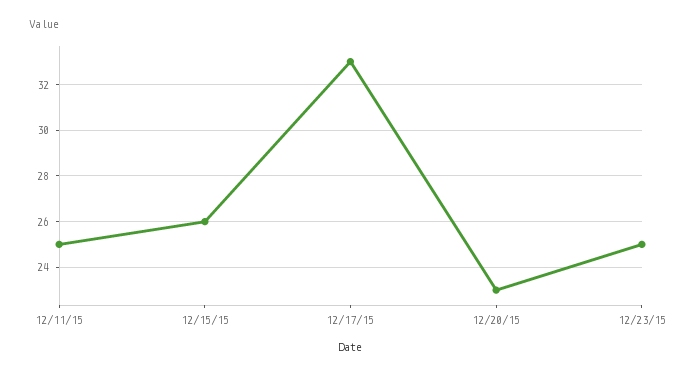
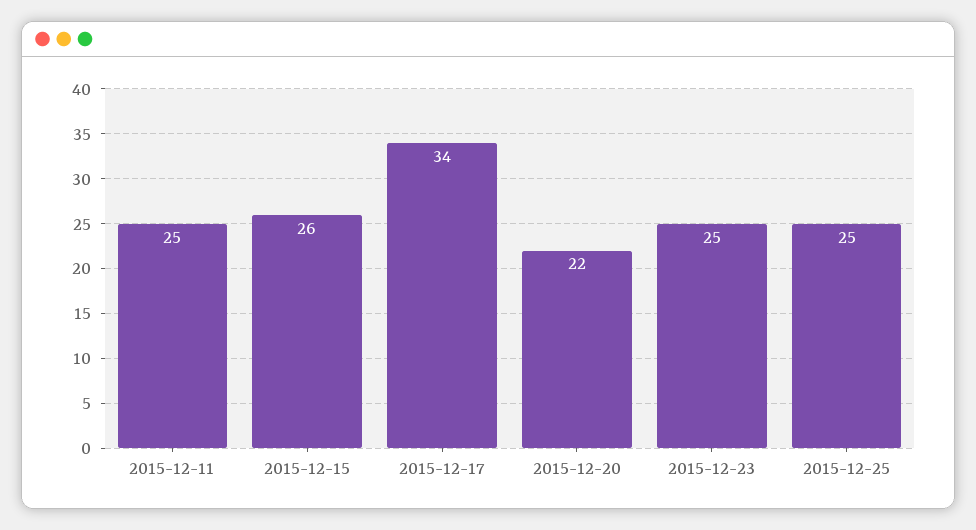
12/17/15: 33 -> 34
12/20/15: 23 -> 22
2015-12-25: none -> 25

